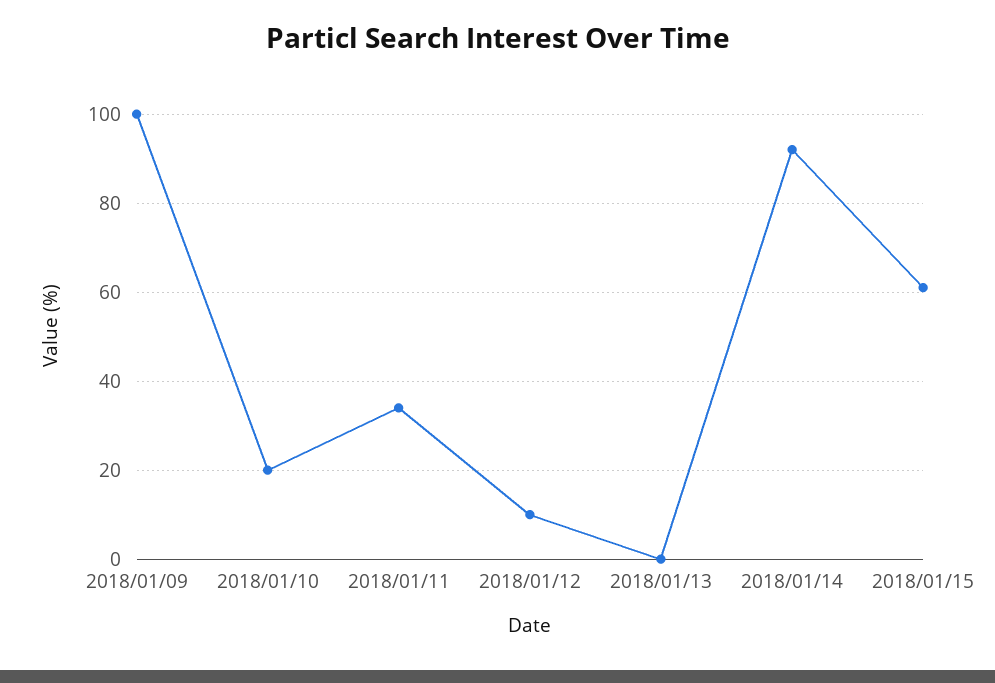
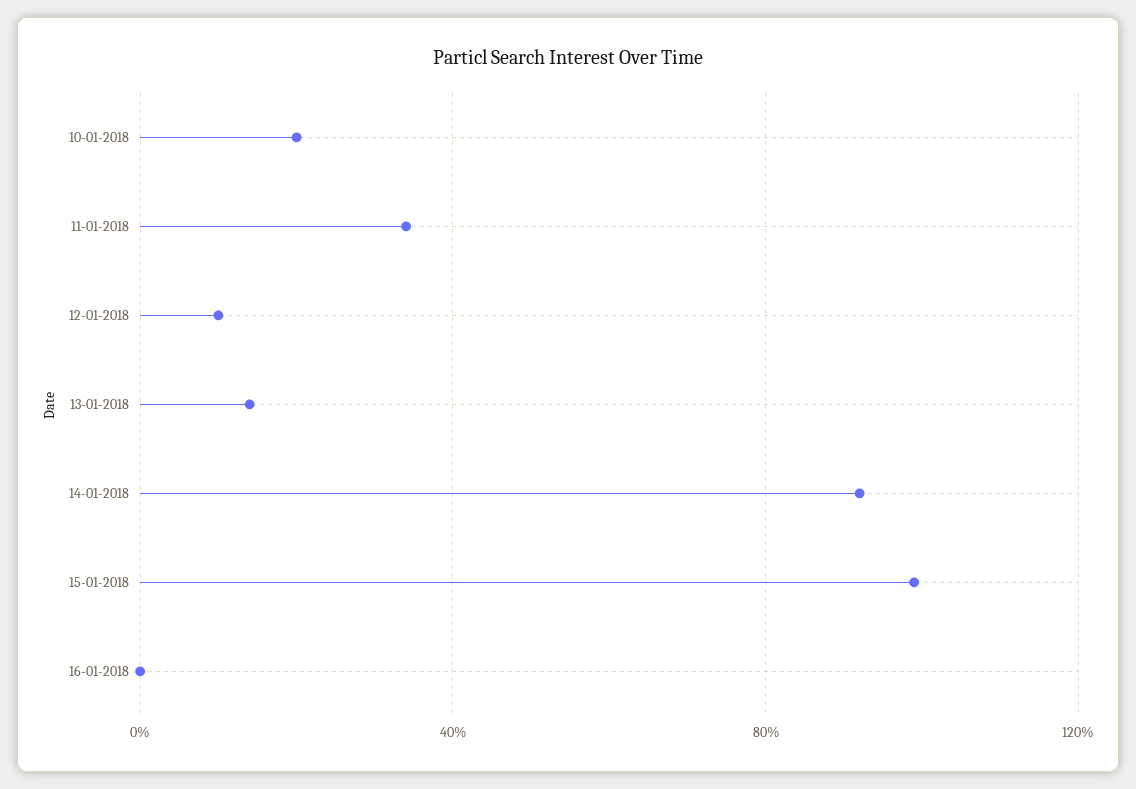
2018/01/09: 100 -> none
2018/01/13: 0 -> 15
2018/01/15: 60 -> 100
16-01-2018: none -> 0

